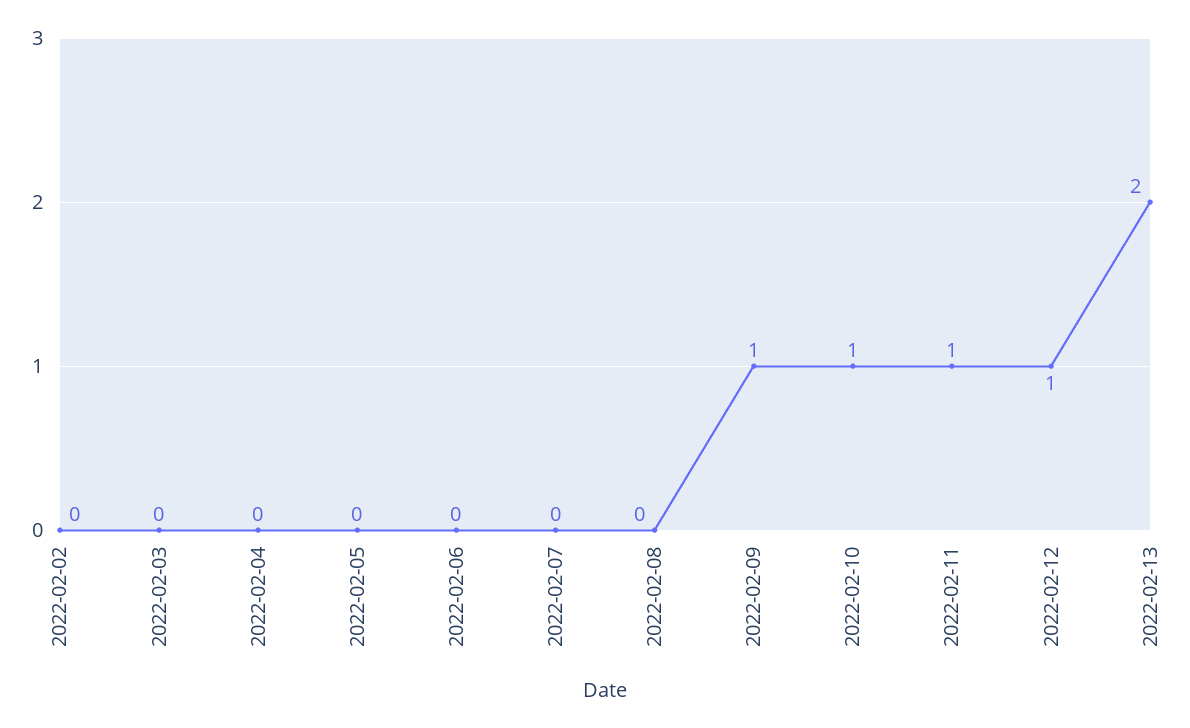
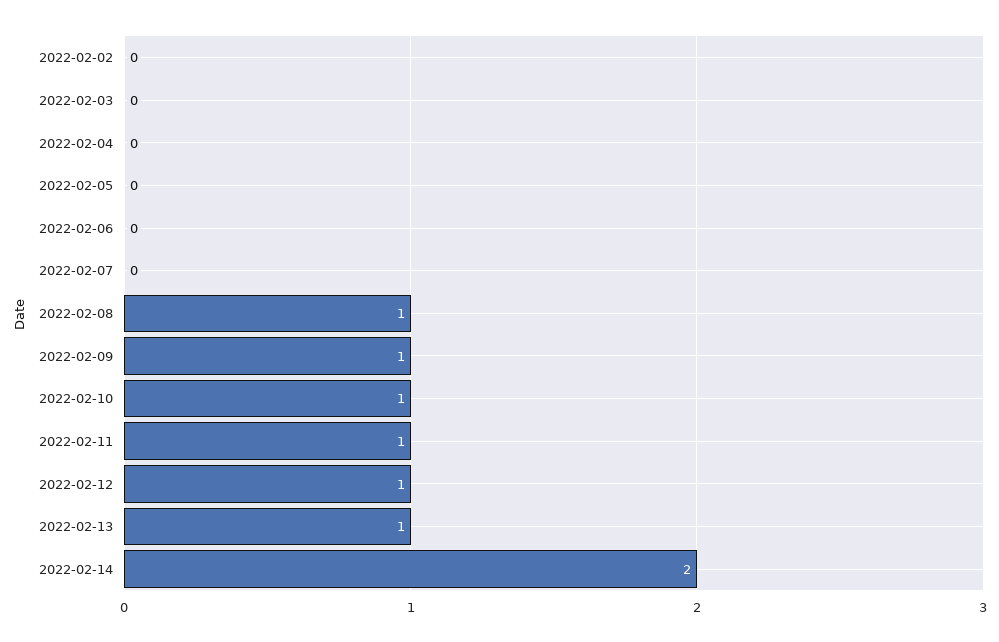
2022-02-08: 0 -> 1
2022-02-13: 2 -> 1
2022-02-14: none -> 2

